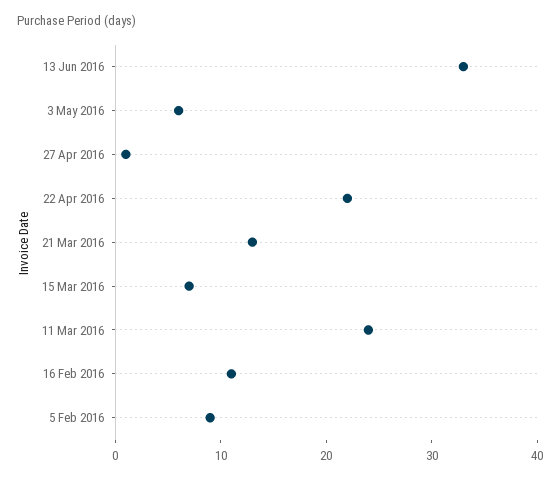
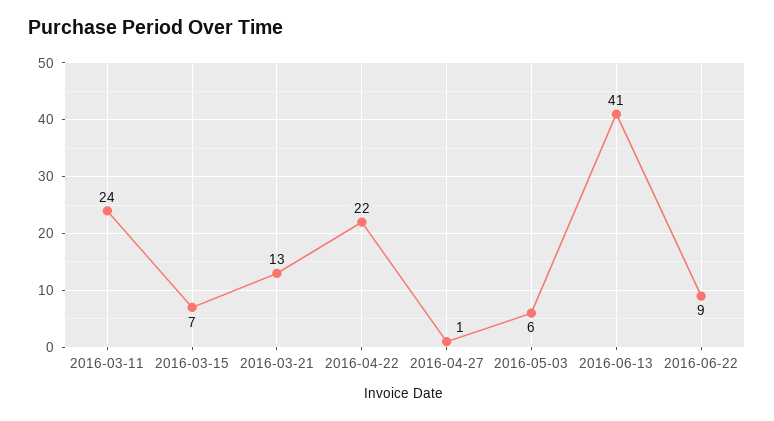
13 Jun 2016: 33 -> 41
16 Feb 2016: 11 -> none
5 Feb 2016: 9 -> none
2016-06-22: none -> 9

